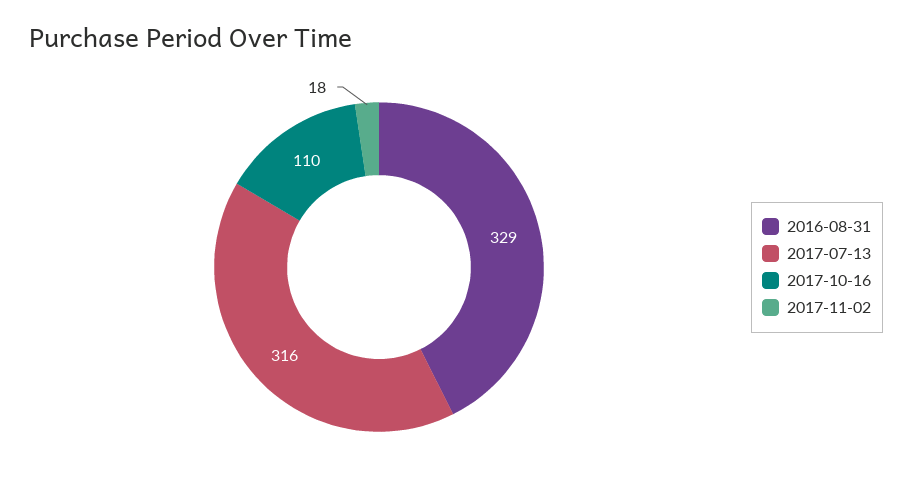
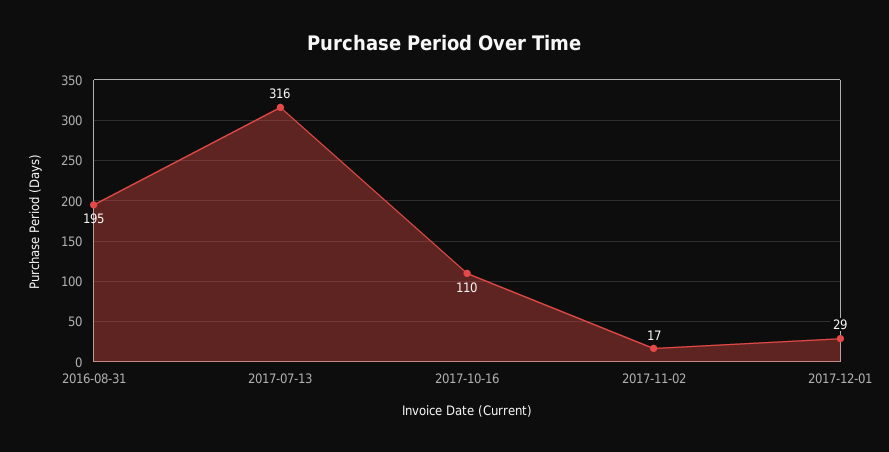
2016-08-31: 329 -> 195
2017-11-02: 18 -> 17
2017-12-01: none -> 29

